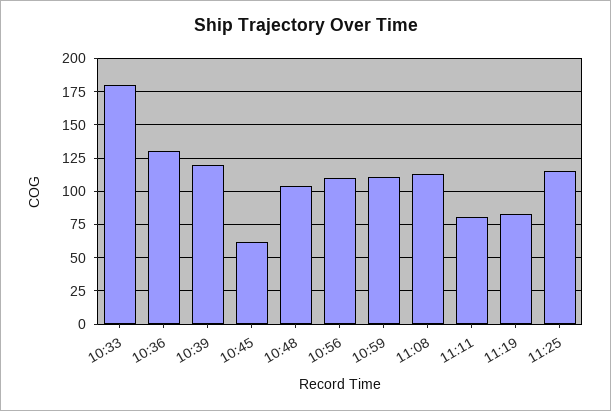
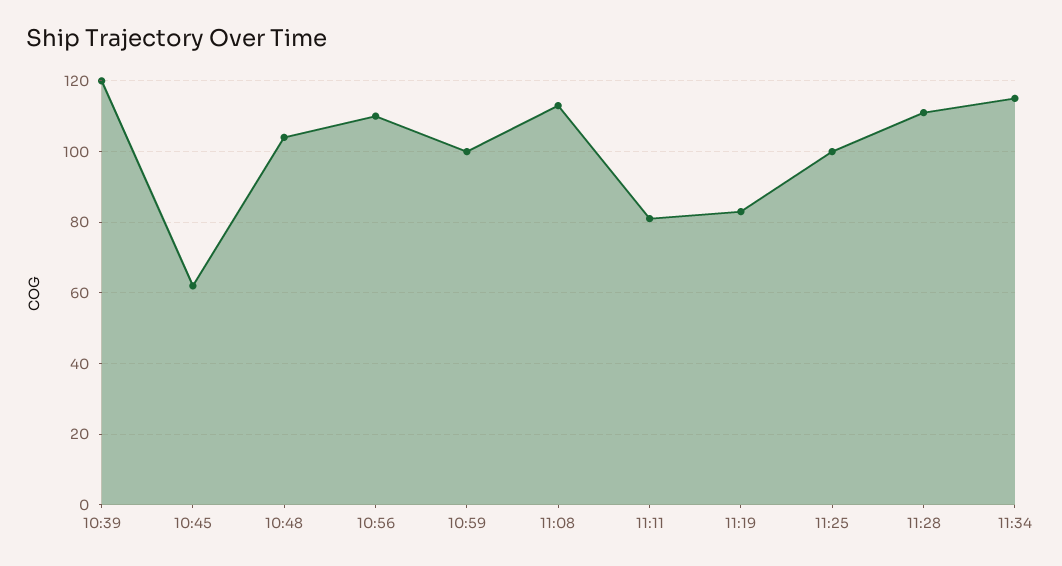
10:33: 180 -> none
10:36: 130 -> none
10:59: 110 -> 100
11:25: 115 -> 100
11:28: none -> 110
11:34: none -> 115

